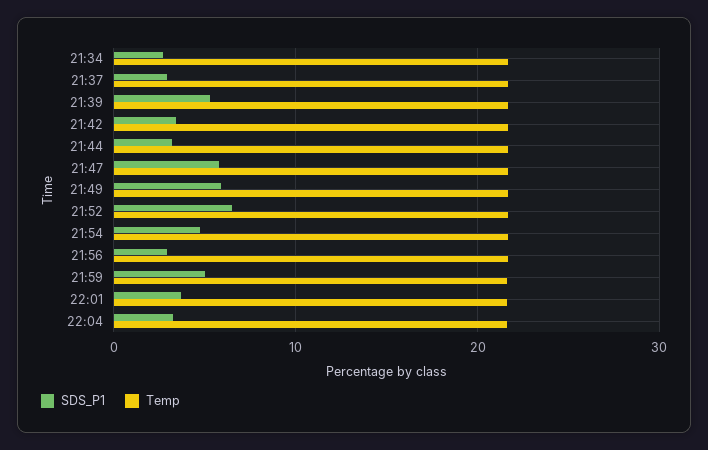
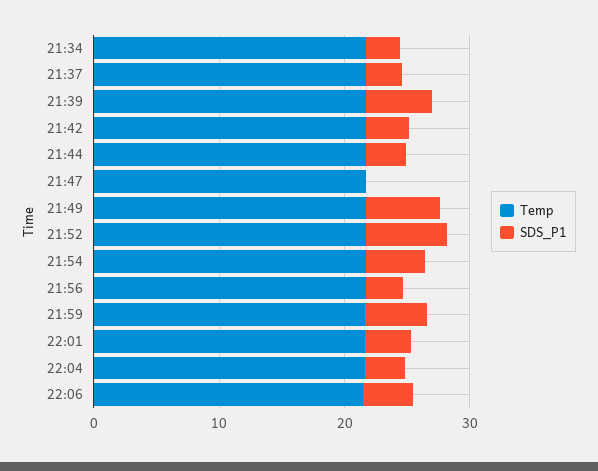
SDS_P1, 21:47: 6 -> 0
Temp, 22:06: none -> 22
SDS_P1, 22:06: none -> 4

